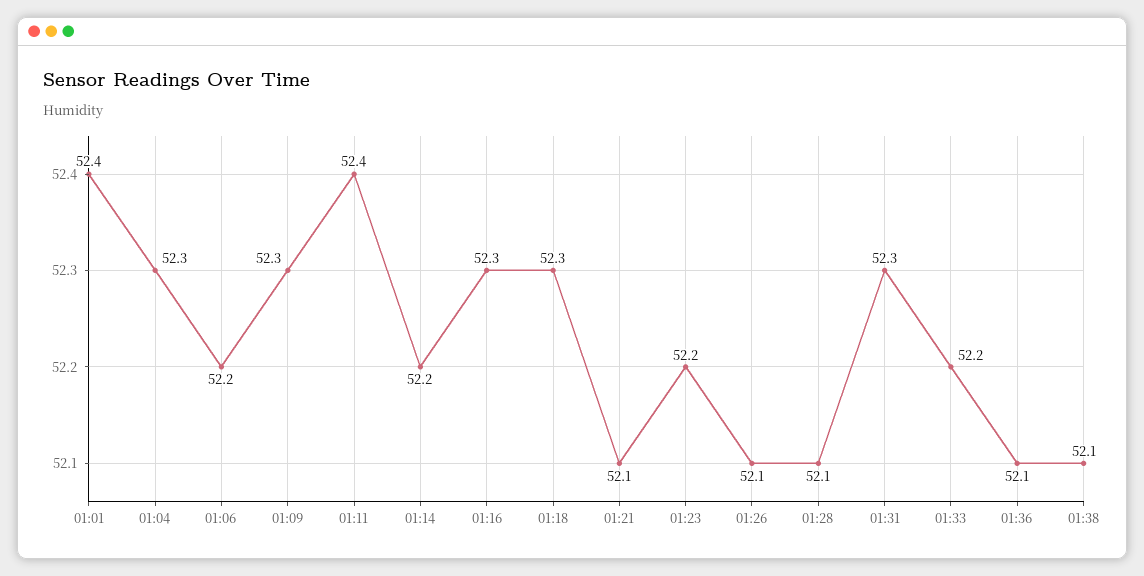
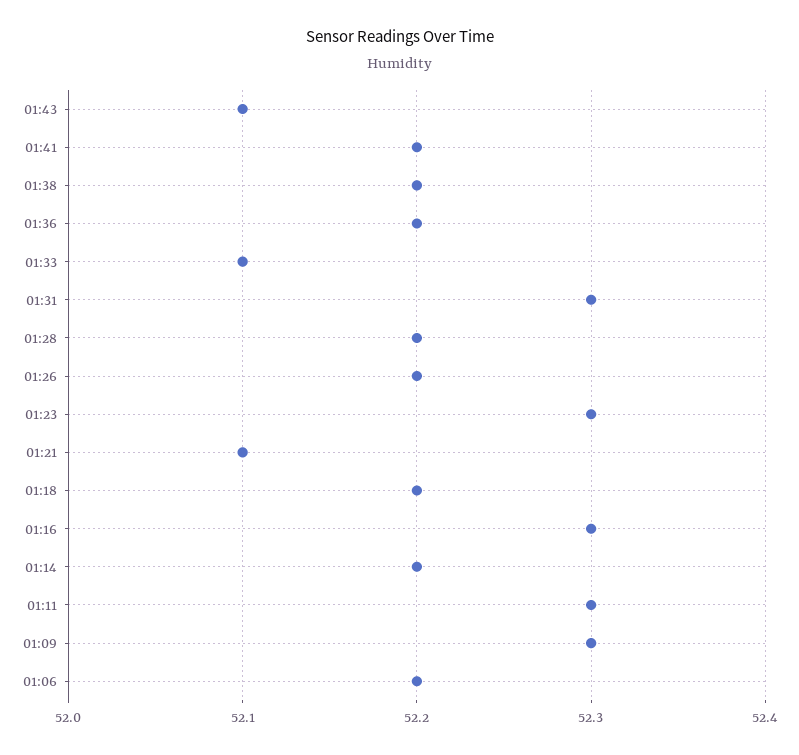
01:01: 52.4 -> none
01:04: 52.3 -> none
01:11: 52.4 -> 52.3
01:18: 52.3 -> 52.2
01:23: 52.2 -> 52.3
01:26: 52.1 -> 52.2
01:28: 52.1 -> 52.2
01:33: 52.2 -> 52.1
01:36: 52.1 -> 52.2
01:38: 52.1 -> 52.2
01:43: none -> 52.1
01:41: none -> 52.2

